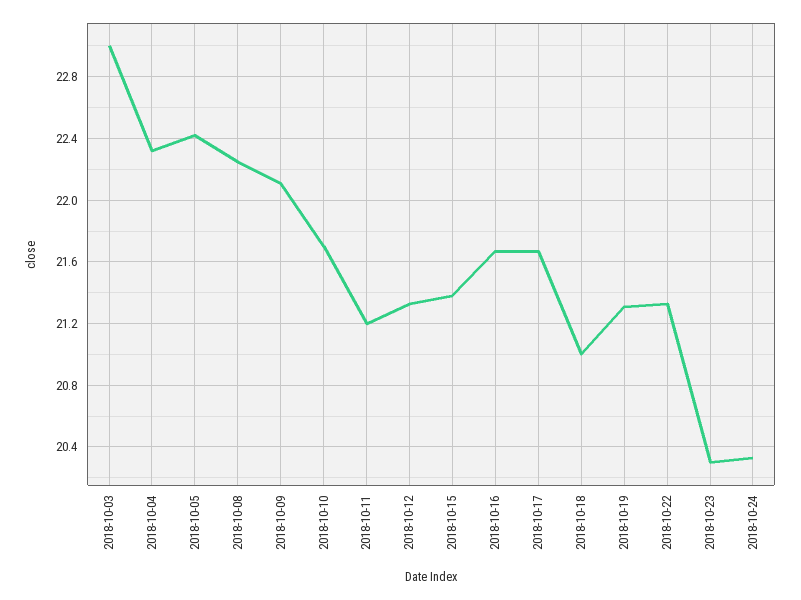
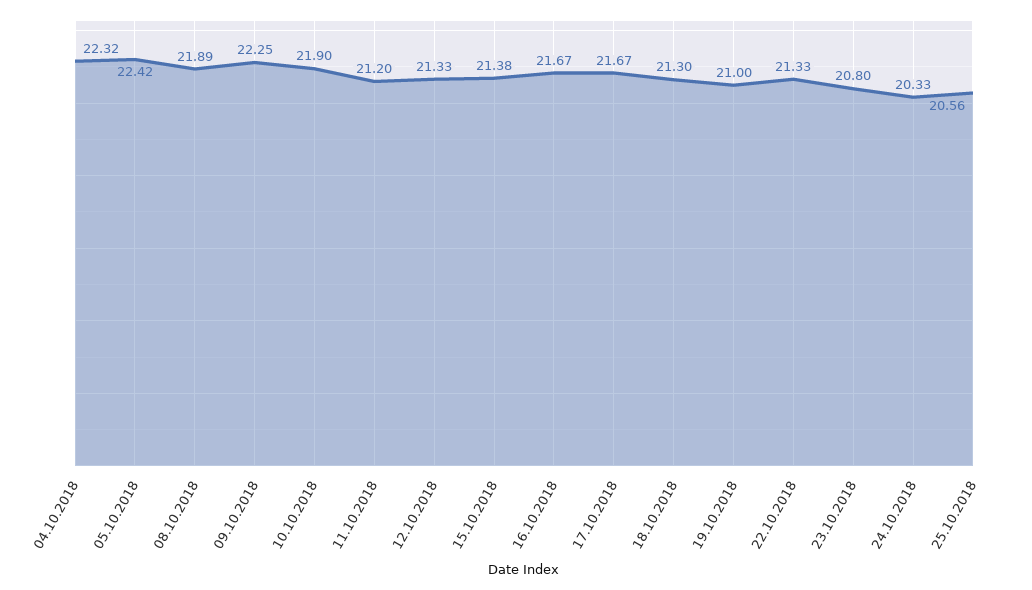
2018-10-03: 23 -> none
2018-10-08: 22.25 -> 21.89
2018-10-09: 22.1 -> 22.25
2018-10-10: 21.7 -> 21.9
2018-10-18: 21 -> 21.3
2018-10-19: 21.3 -> 21
2018-10-23: 20.3 -> 20.8
25.10.2018: none -> 20.56

